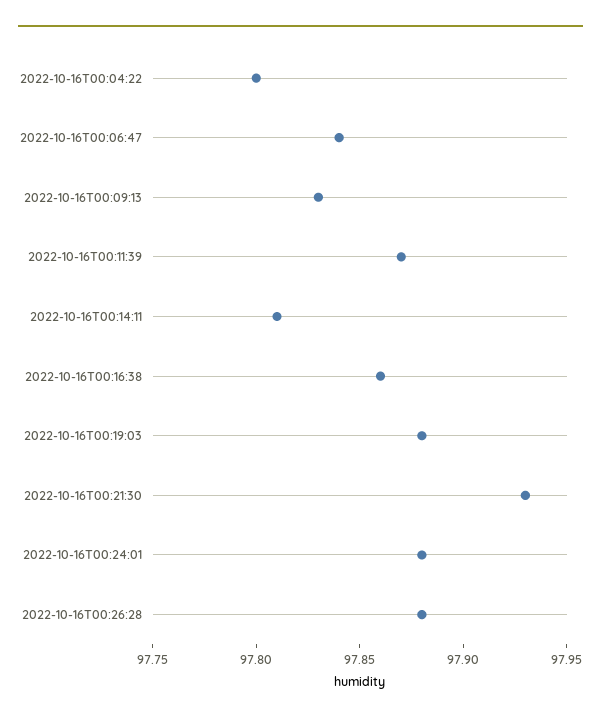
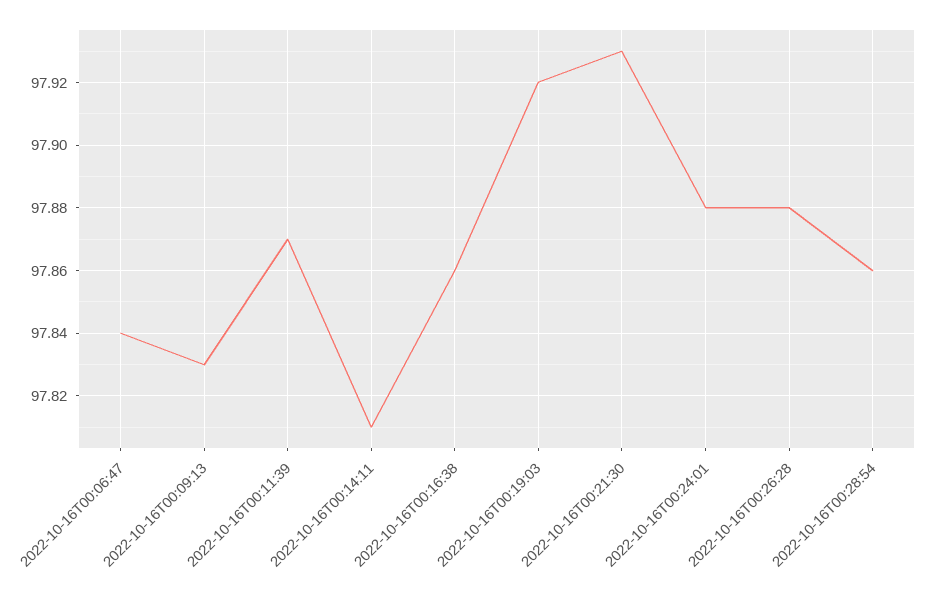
2022-10-16T00:04:22: 97.8 -> none
2022-10-16T00:19:03: 97.88 -> 97.92
2022-10-16T00:28:54: none -> 97.86

